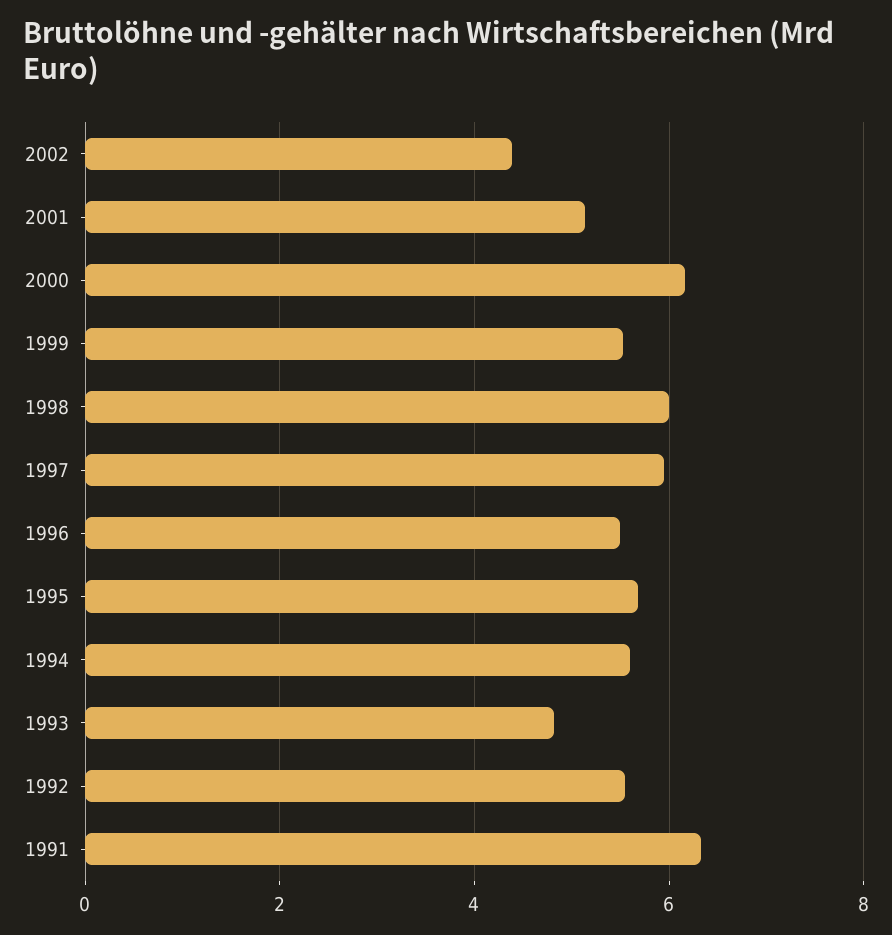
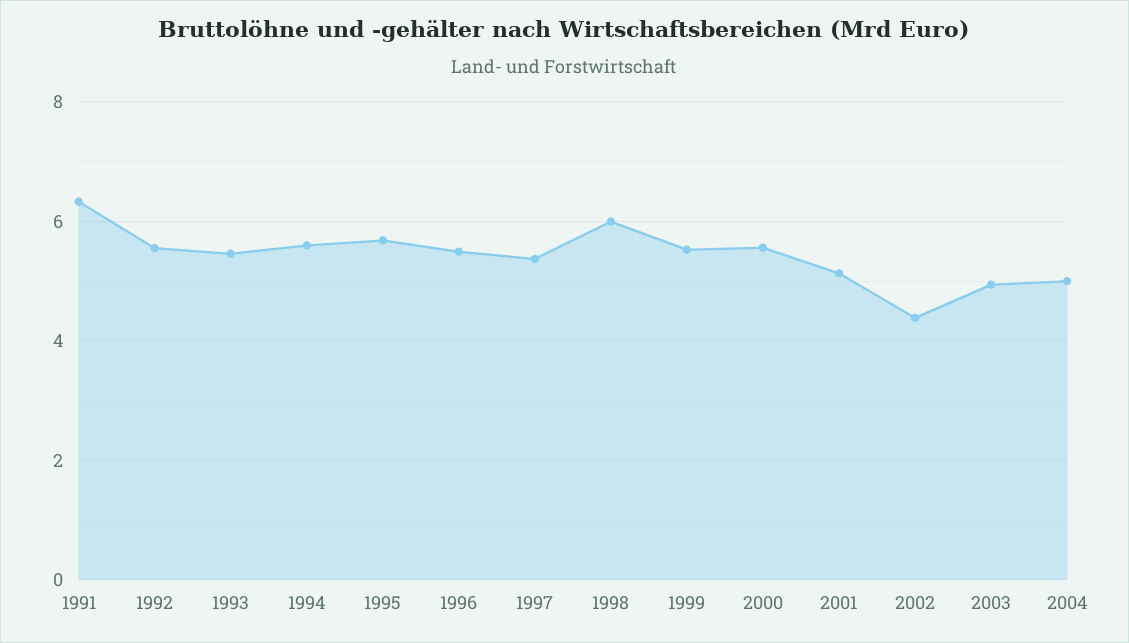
2000: 6.2 -> 5.6
1997: 6 -> 5.4
1993: 4.8 -> 5.4
2003: none -> 5
2004: none -> 5

